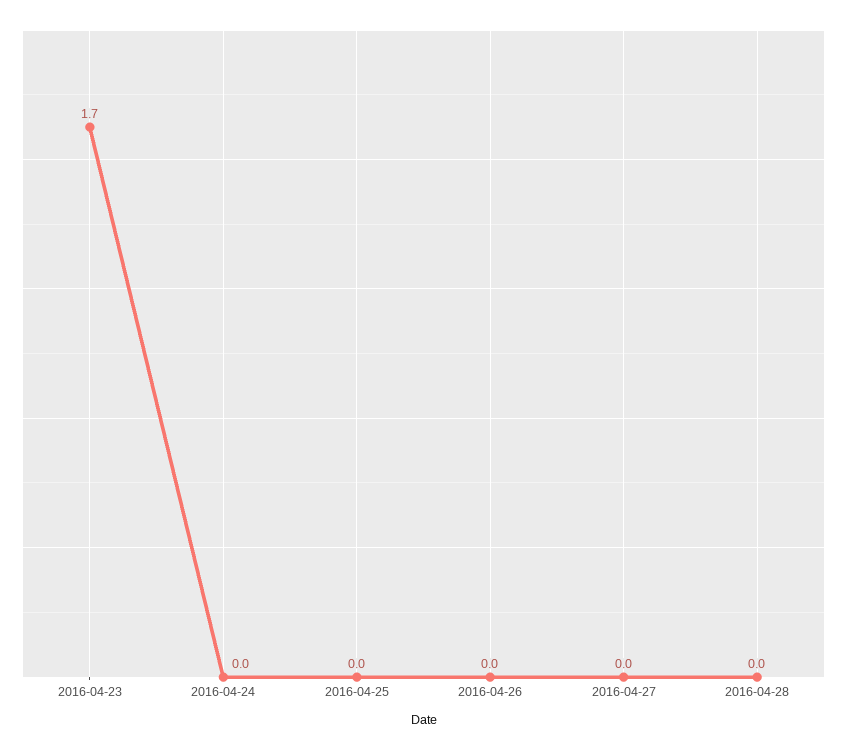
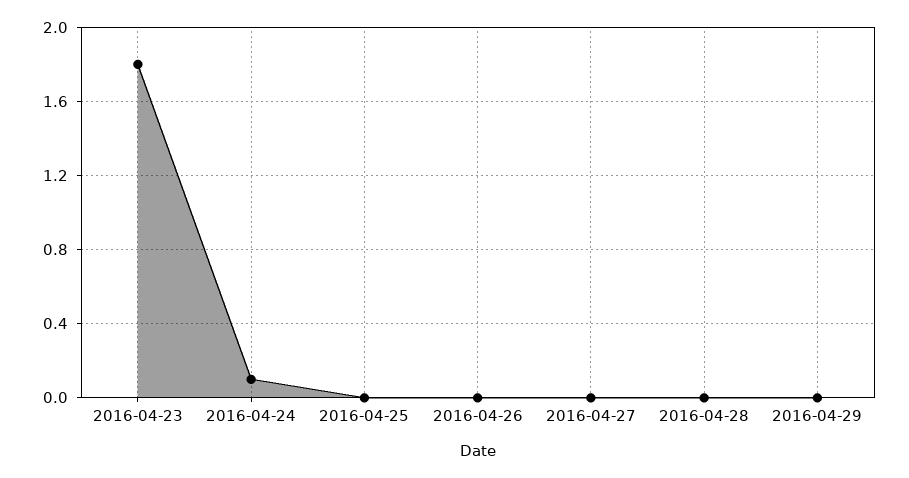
2016-04-23: 1.7 -> 1.8
2016-04-24: 0 -> 0.1
2016-04-29: none -> 0

